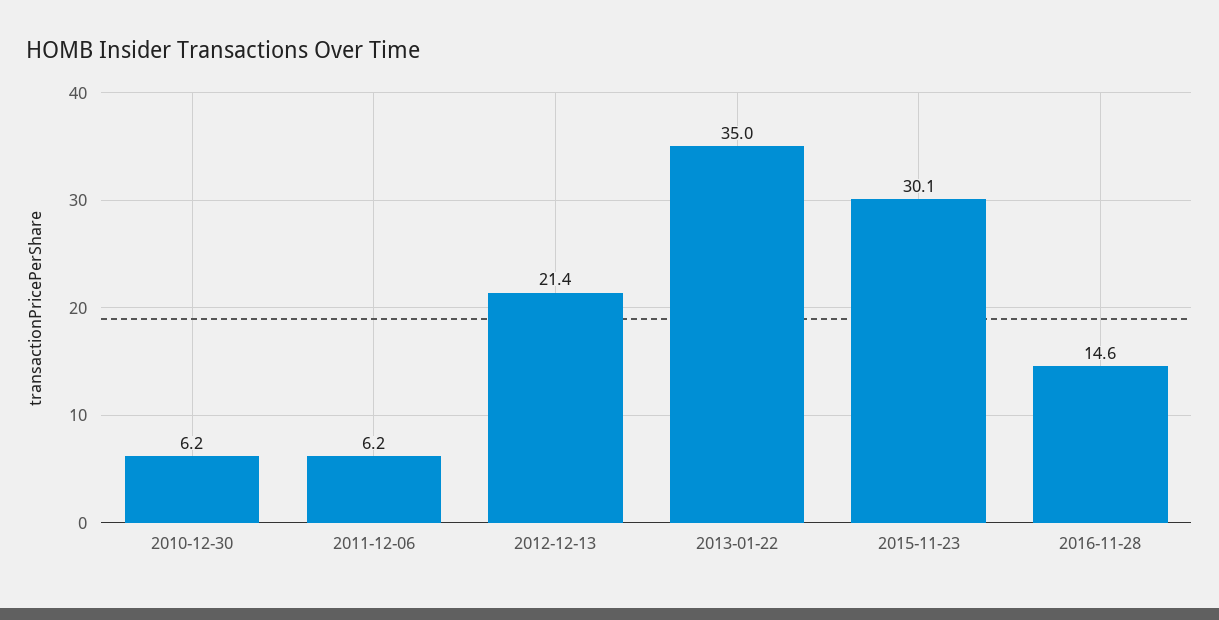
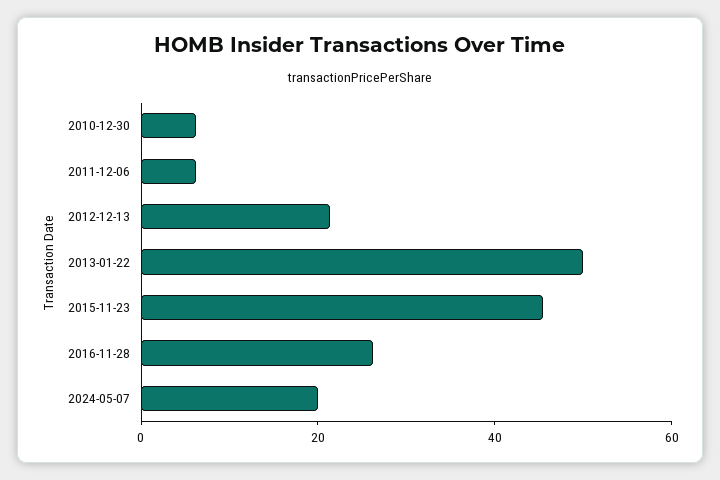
2013-01-22: 35 -> 50
2015-11-23: 30.1 -> 45
2016-11-28: 14.6 -> 25
2024-05-07: none -> 20

